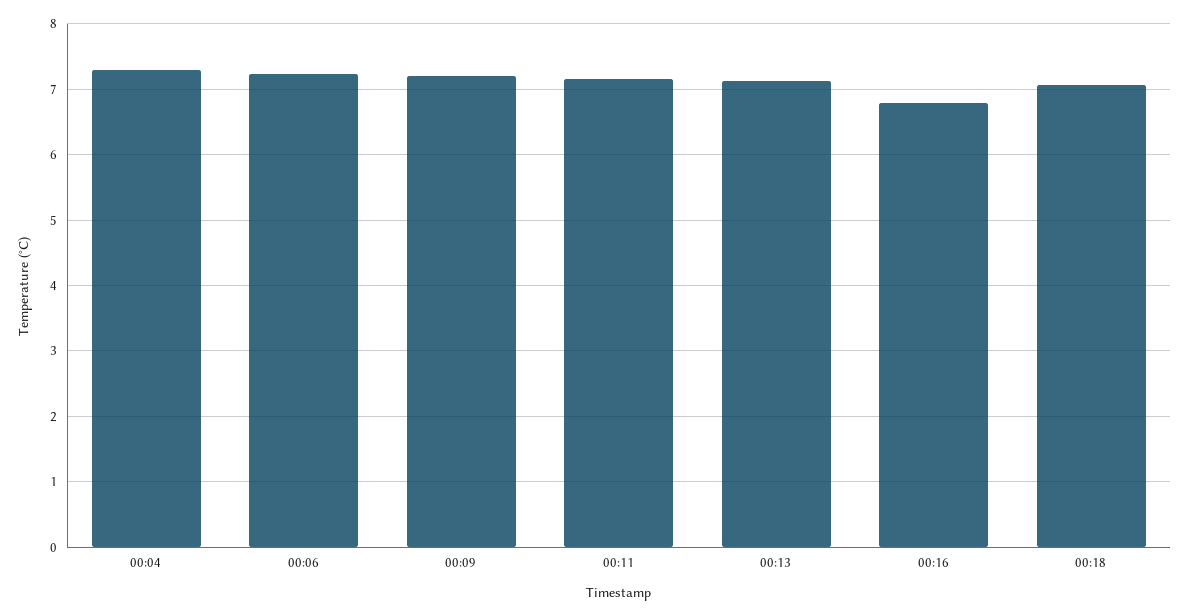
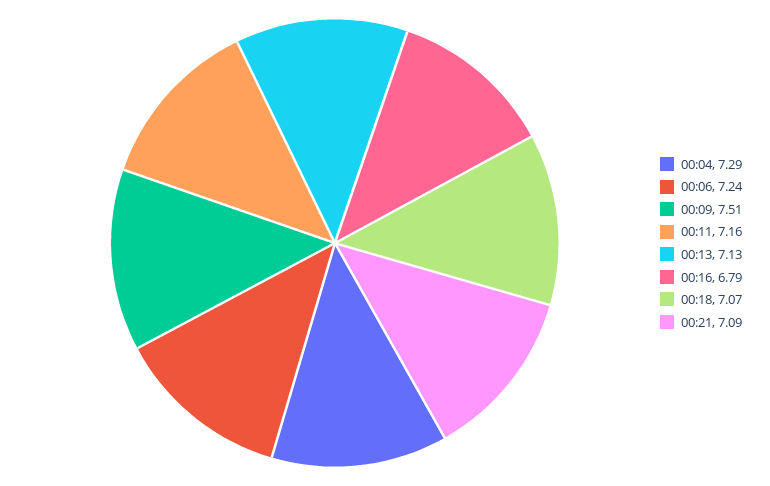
00:09: 7.2 -> 7.51
00:21: none -> 7.09

